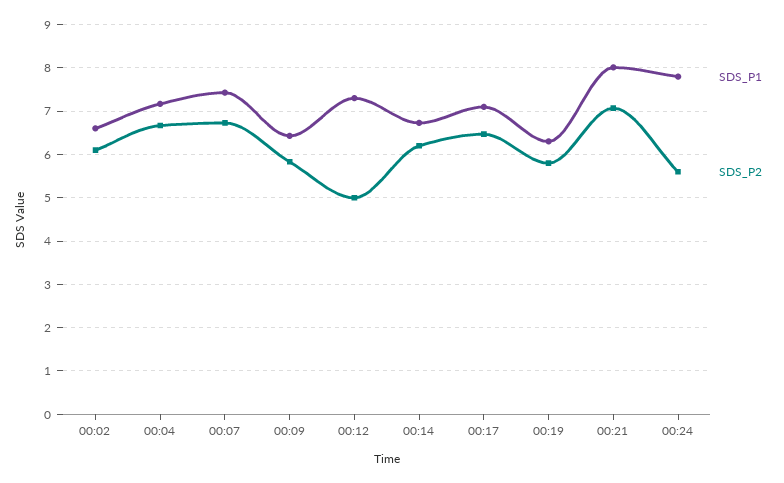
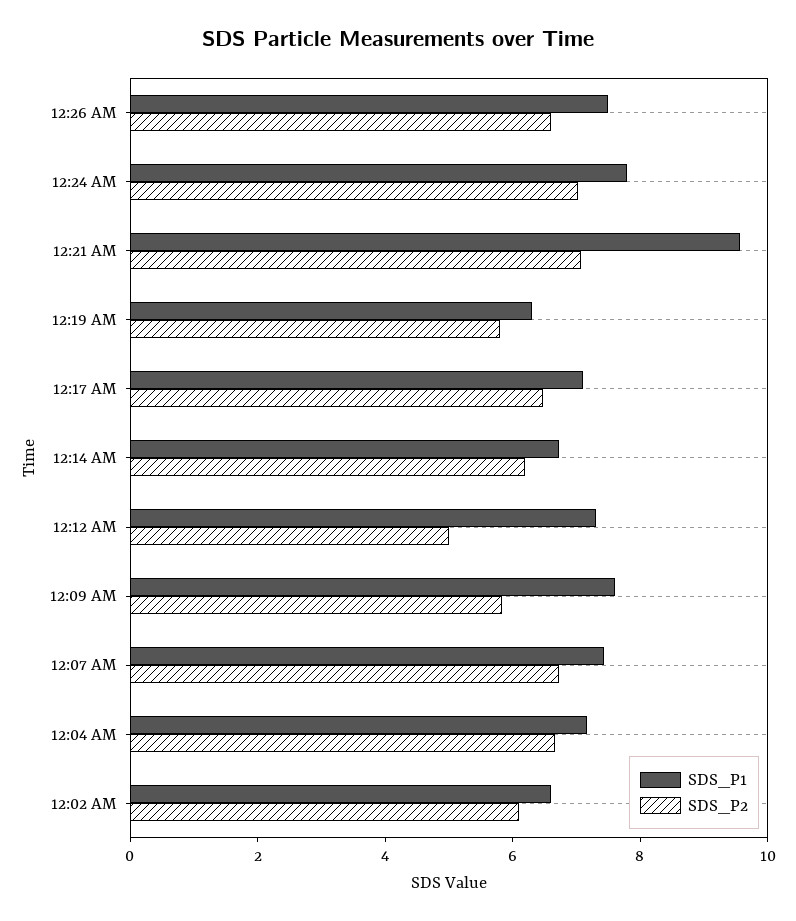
SDS_P1, 00:09: 6.4 -> 7.5
SDS_P1, 00:21: 8 -> 9.5
SDS_P2, 00:24: 5.6 -> 7
SDS_P1, 12:26 AM: none -> 7.5
SDS_P2, 12:26 AM: none -> 6.5

